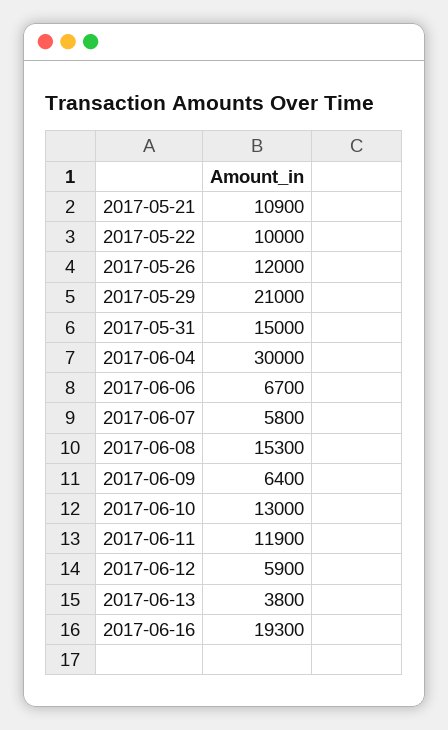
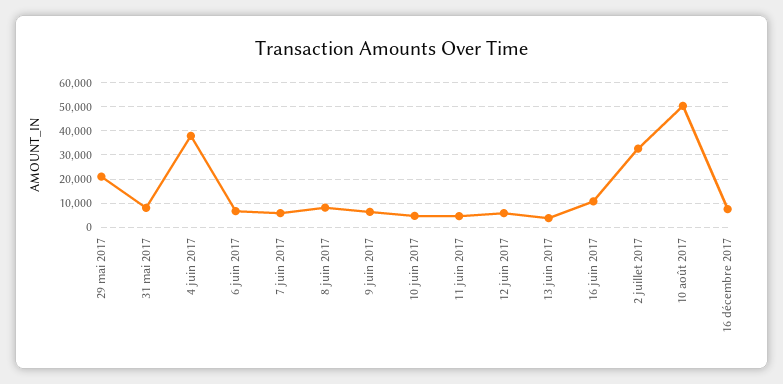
2017-05-21: 10900 -> none
2017-05-22: 10000 -> none
2017-05-26: 12000 -> none
2017-05-31: 15000 -> 7500
2017-06-04: 30000 -> 37500
2017-06-08: 15300 -> 7500
2017-06-10: 13000 -> 5000
2017-06-11: 11900 -> 5000
2017-06-16: 19300 -> 10000
2 juillet 2017: none -> 32500
10 août 2017: none -> 50000
16 décembre 2017: none -> 7500

